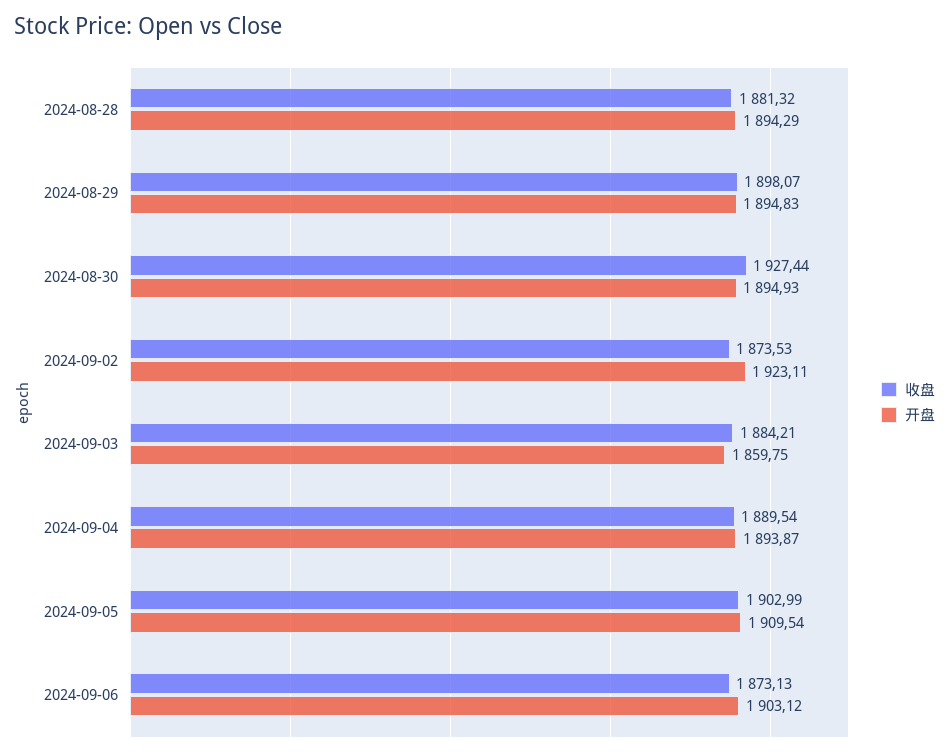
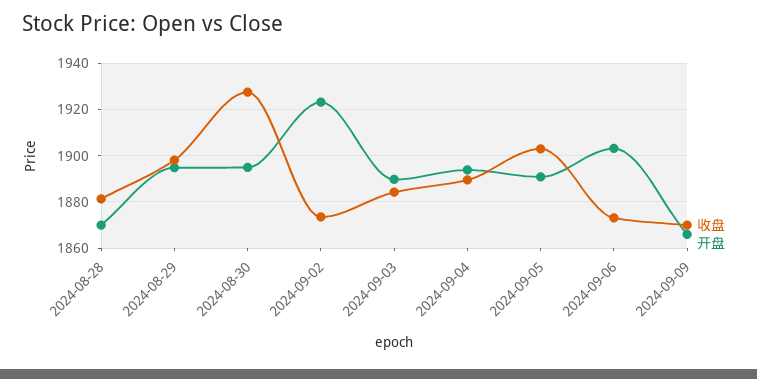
开盘, 2024-08-28: 1894.29 -> 1870
开盘, 2024-09-03: 1859.75 -> 1890
开盘, 2024-09-05: 1909.54 -> 1890
收盘, 2024-09-09: none -> 1870
开盘, 2024-09-09: none -> 1865

